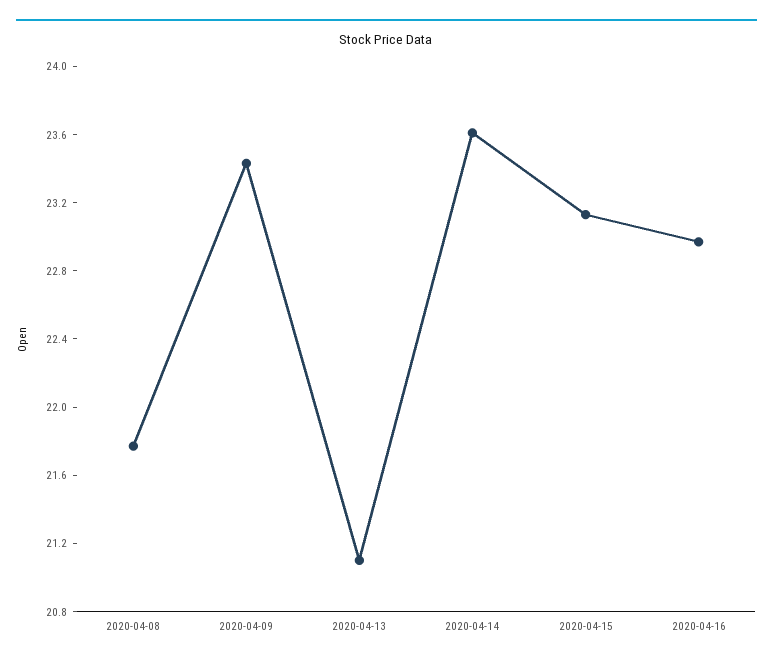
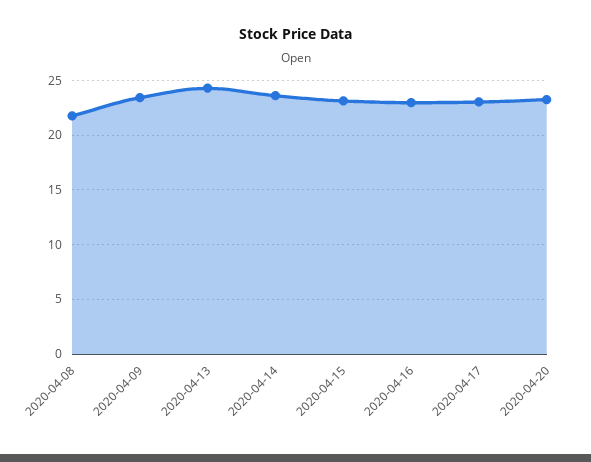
2020-04-13: 21.1 -> 24
2020-04-17: none -> 23
2020-04-20: none -> 23

